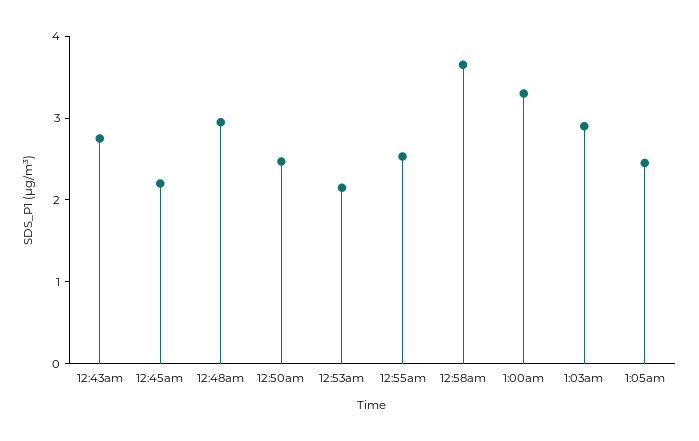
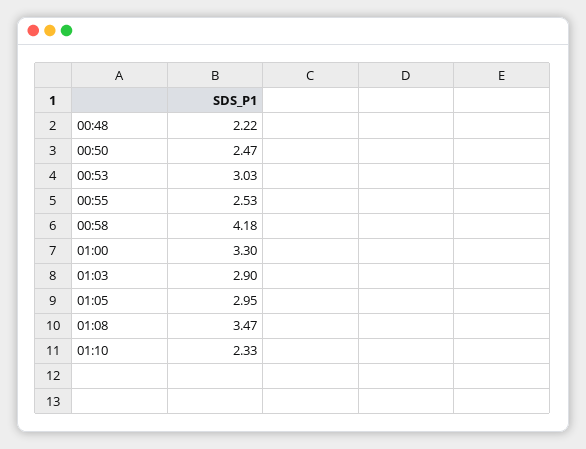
12:43am: 2.8 -> none
12:45am: 2.2 -> none
12:48am: 3 -> 2.22
12:53am: 2.2 -> 3.03
12:58am: 3.6 -> 4.18
1:05am: 2.4 -> 2.95
01:08: none -> 3.47
01:10: none -> 2.33

